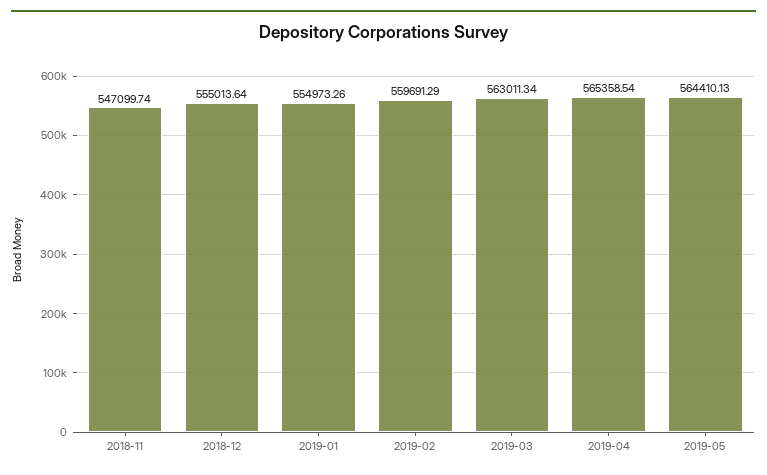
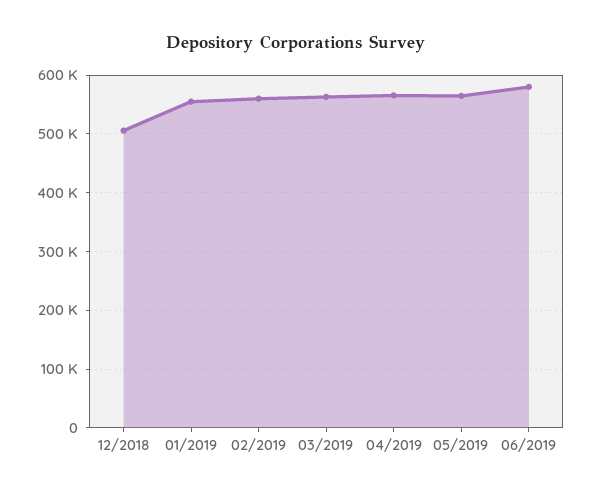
2018-11: 547099.74 -> none
2018-12: 555013.64 -> 500000
06/2019: none -> 580000

